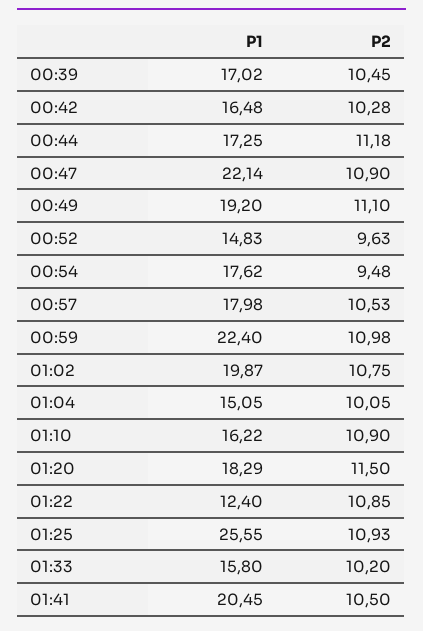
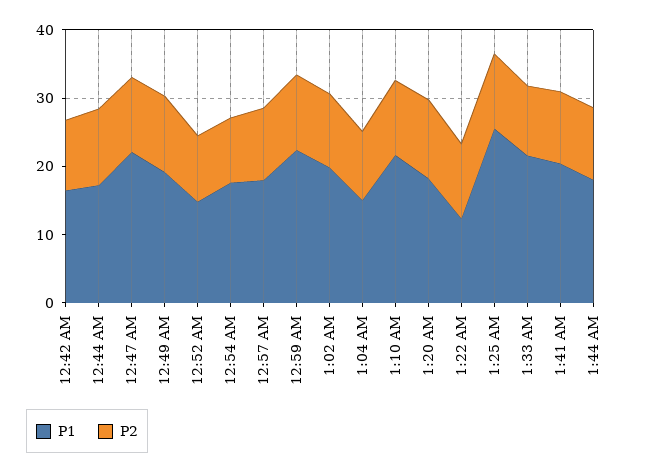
P1, 00:39: 17.02 -> none
P2, 00:39: 10.45 -> none
P1, 01:10: 16.22 -> 22
P1, 01:33: 15.8 -> 22
P1, 1:44 AM: none -> 18
P2, 1:44 AM: none -> 10

